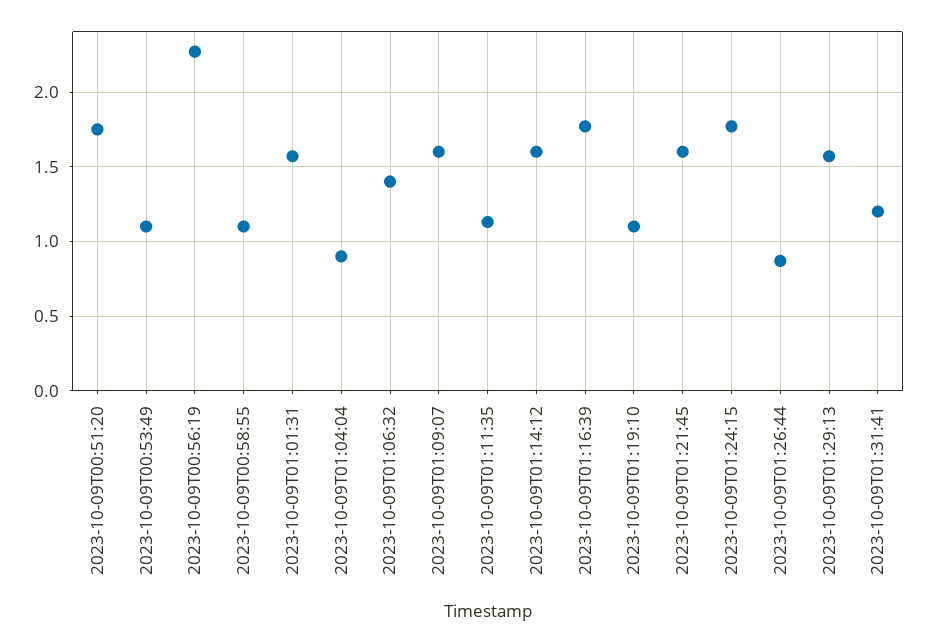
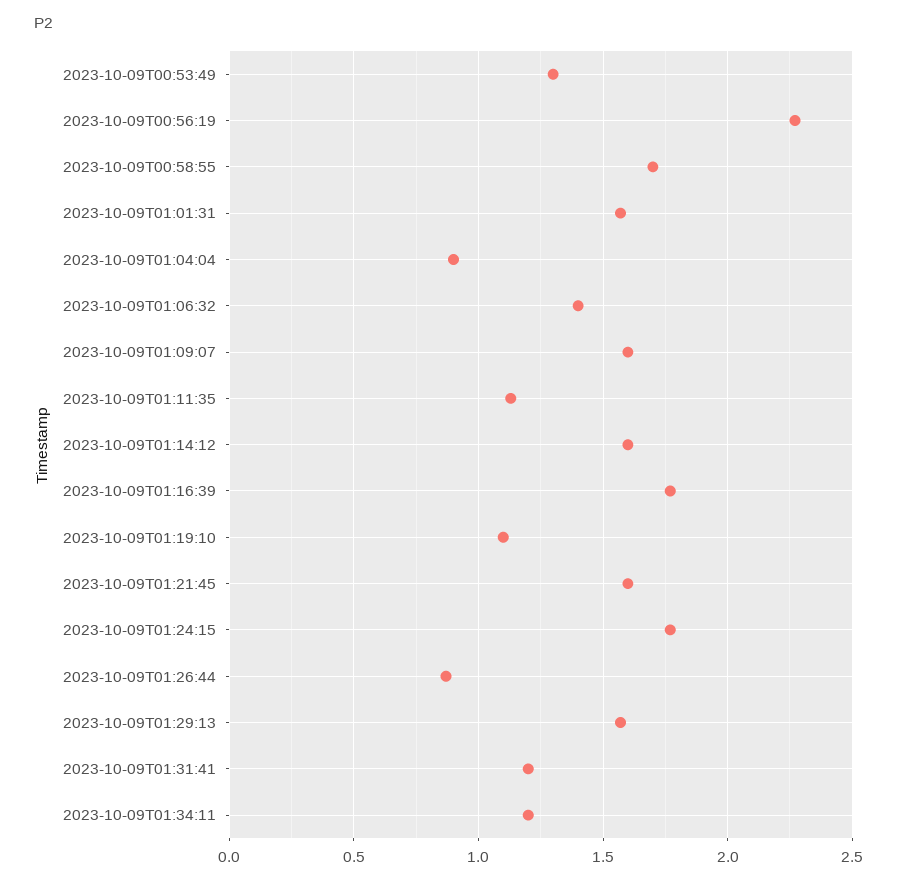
2023-10-09T00:51:20: 1.75 -> none
2023-10-09T00:53:49: 1.1 -> 1.3
2023-10-09T00:58:55: 1.1 -> 1.7
2023-10-09T01:34:11: none -> 1.2

